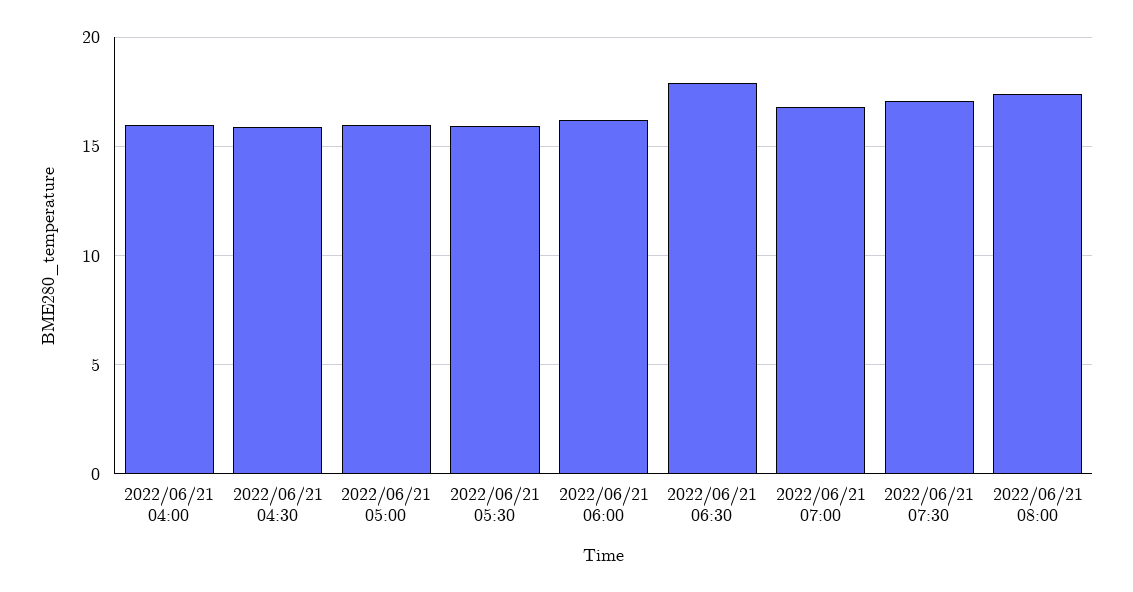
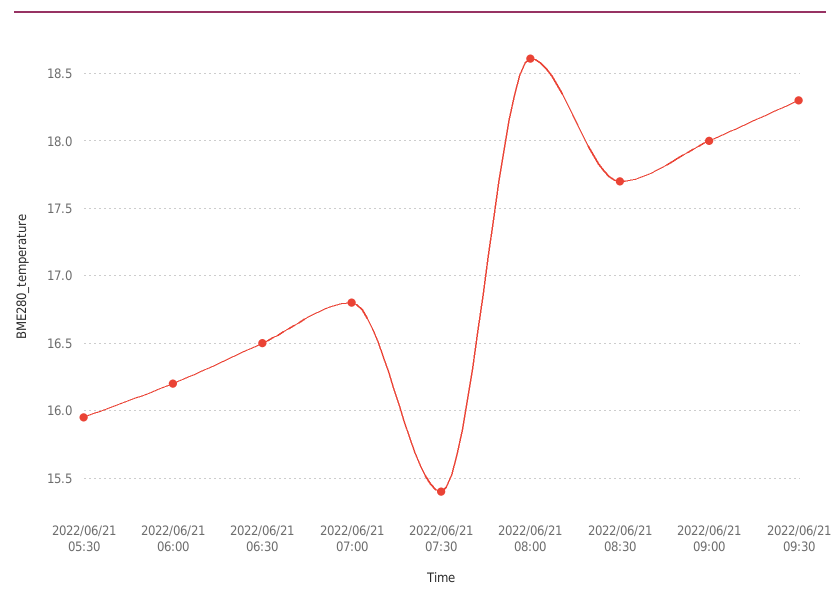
2022/06/21 04:00: 16 -> none
2022/06/21 04:30: 16 -> none
2022/06/21 05:00: 16 -> none
2022/06/21 06:30: 18 -> 16.5
2022/06/21 07:30: 17 -> 15.4
2022/06/21 08:00: 17.5 -> 18.6
2022/06/21 08:30: none -> 17.7
2022/06/21 09:00: none -> 18
2022/06/21 09:30: none -> 18.3

